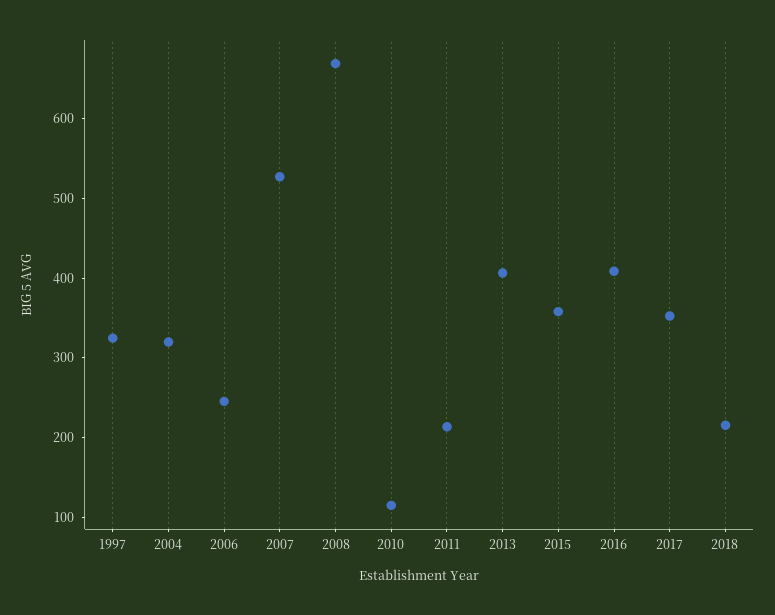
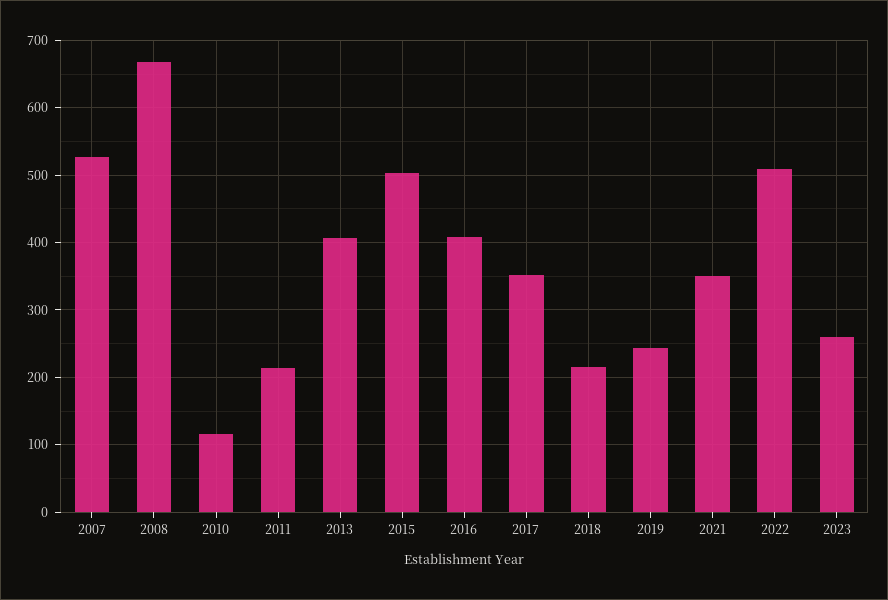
1997: 320 -> none
2004: 320 -> none
2006: 240 -> none
2015: 360 -> 500
2019: none -> 240
2021: none -> 350
2022: none -> 510
2023: none -> 260

